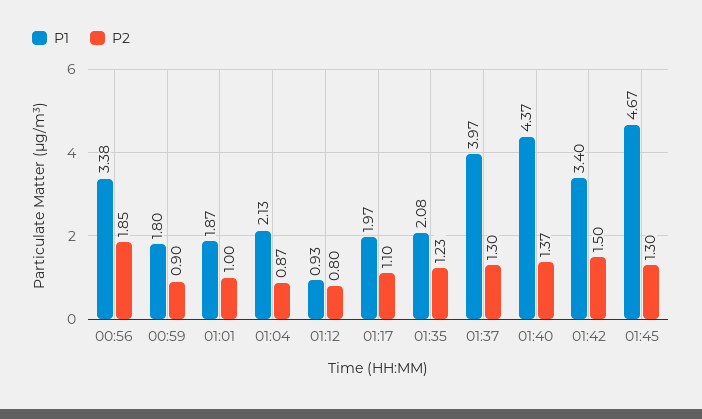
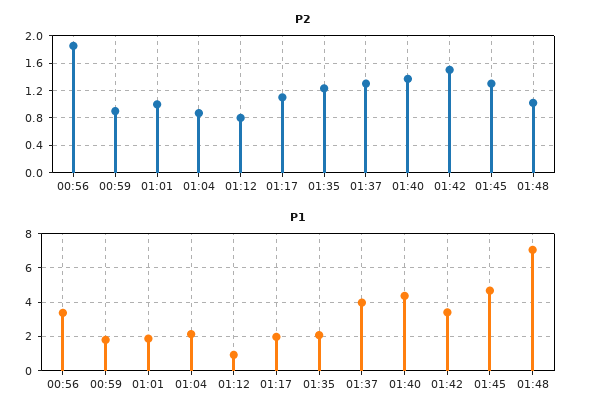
P2, 01:48: none -> 1
P1, 01:48: none -> 7

